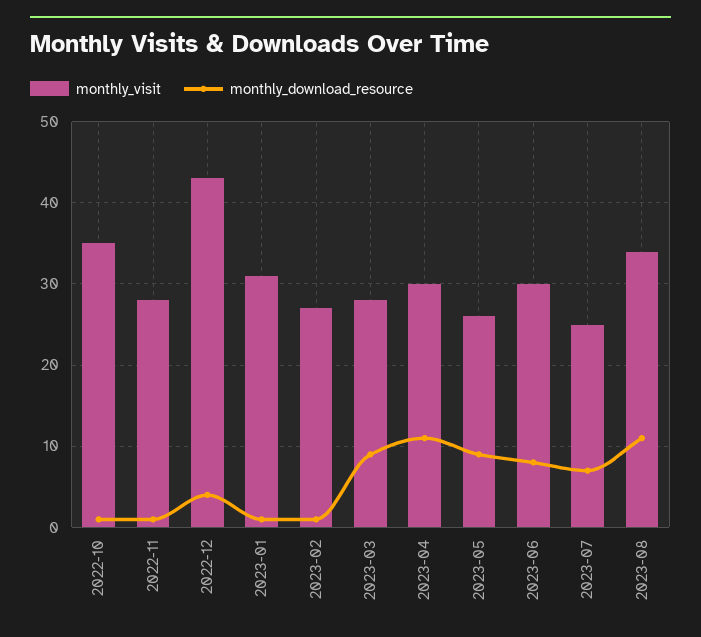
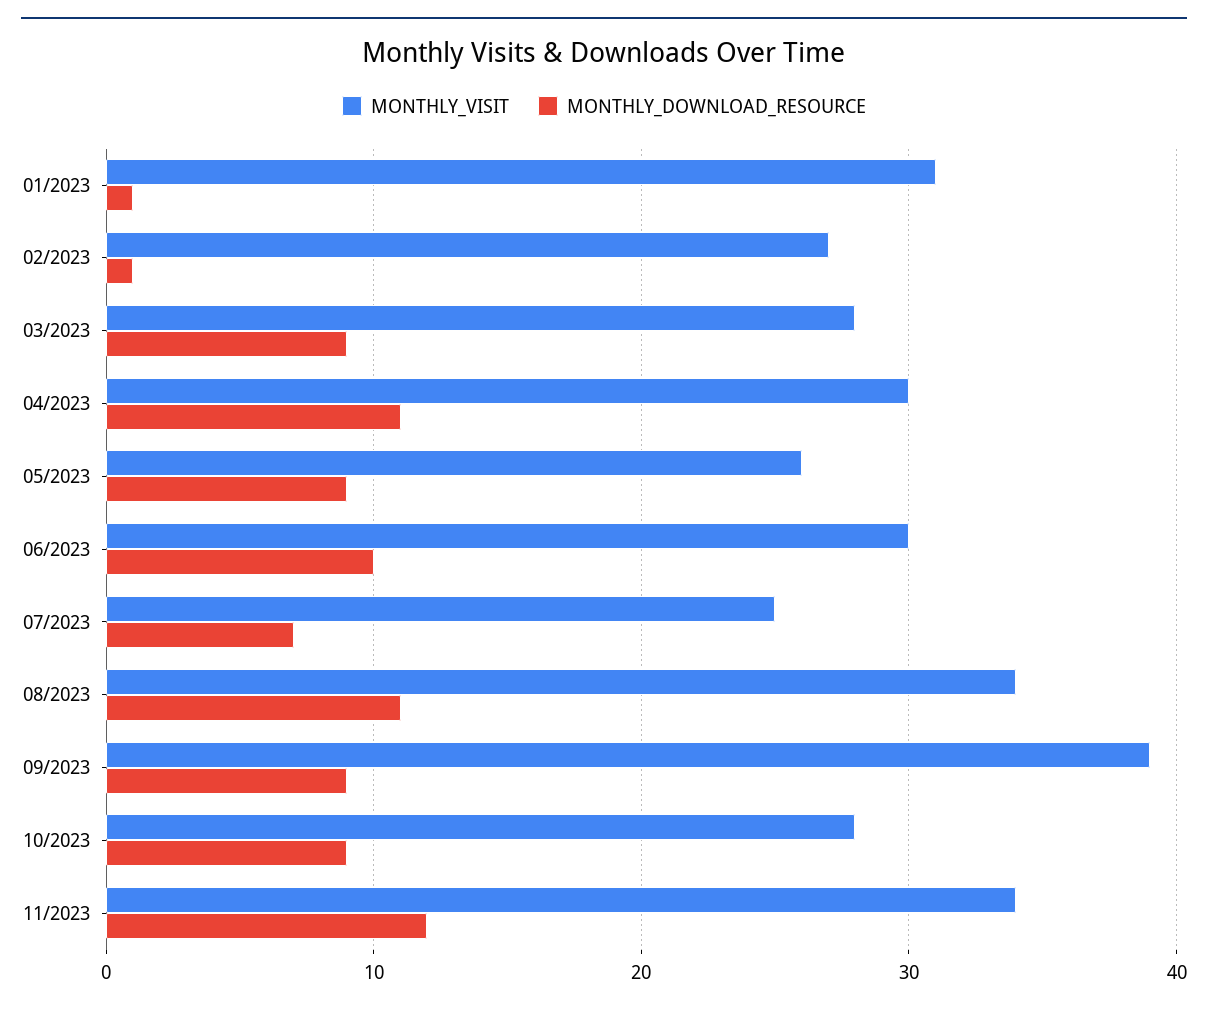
monthly_visit, 2022-10: 35 -> none
monthly_download_resource, 2022-10: 1 -> none
monthly_visit, 2022-11: 28 -> none
monthly_download_resource, 2022-11: 1 -> none
monthly_visit, 2022-12: 43 -> none
monthly_download_resource, 2022-12: 4 -> none
monthly_download_resource, 2023-06: 8 -> 10
monthly_visit, 09/2023: none -> 39
monthly_download_resource, 09/2023: none -> 9
monthly_visit, 10/2023: none -> 28
monthly_download_resource, 10/2023: none -> 9
monthly_visit, 11/2023: none -> 34
monthly_download_resource, 11/2023: none -> 12

